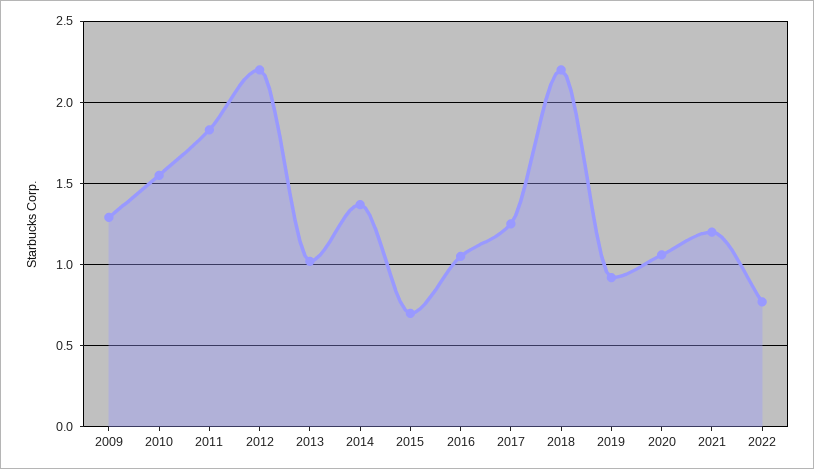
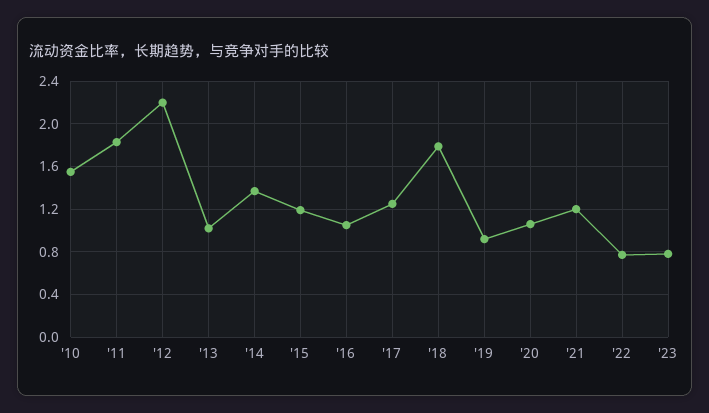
2009: 1.3 -> none
2015: 0.7 -> 1.2
2018: 2.2 -> 1.8
'23: none -> 0.8

